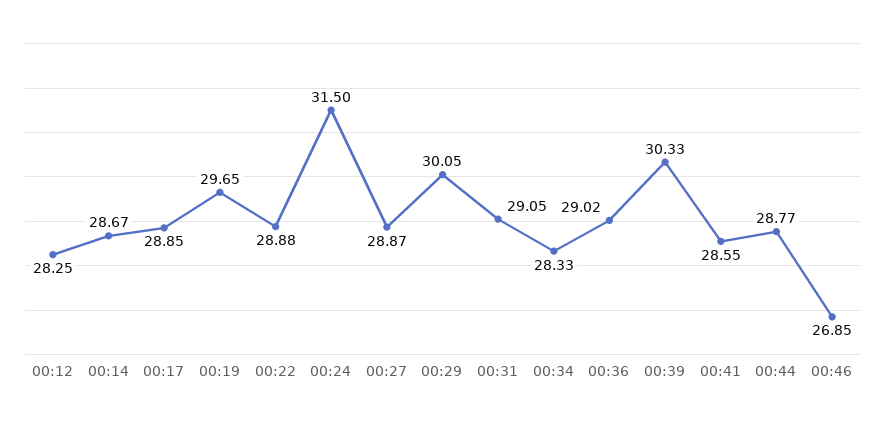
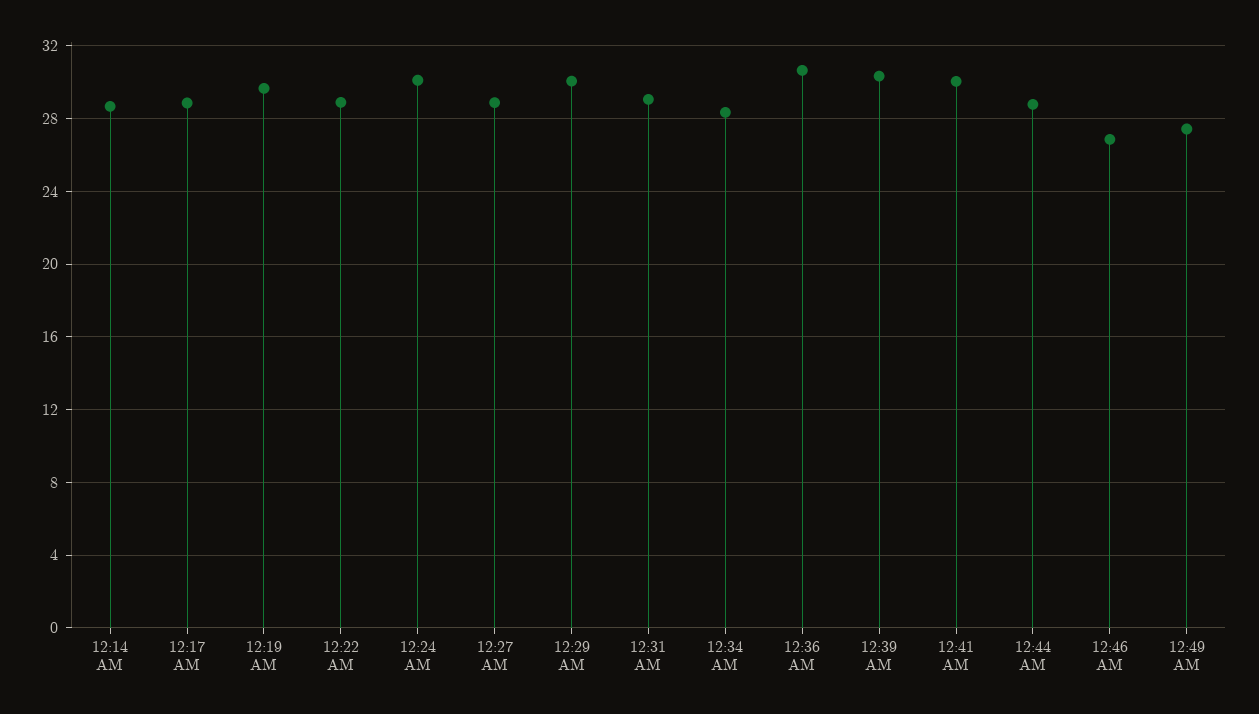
00:12: 28.25 -> none
00:24: 31.5 -> 30
00:36: 29.02 -> 30.5
00:41: 28.55 -> 30
12:49 AM: none -> 27.5

